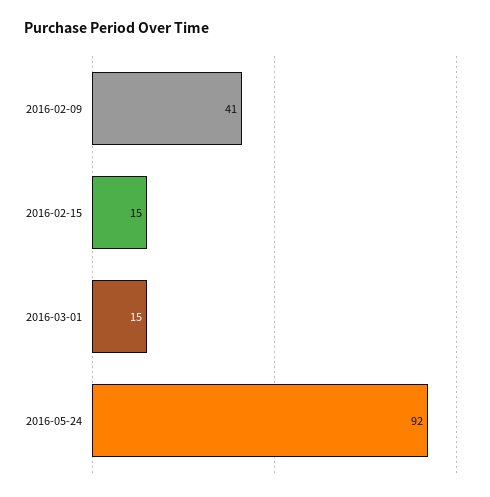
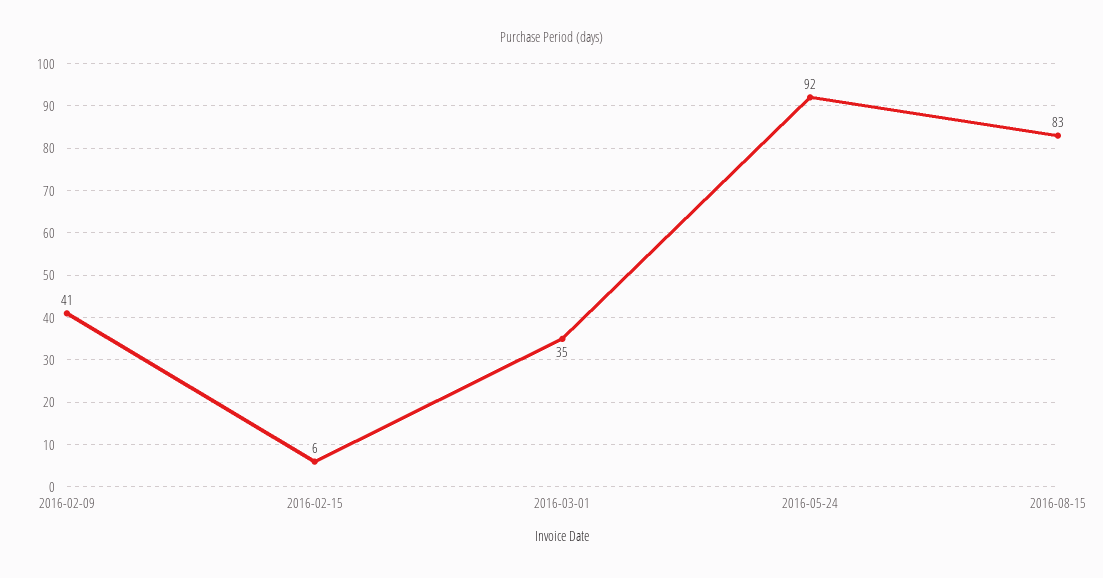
2016-02-15: 15 -> 6
2016-03-01: 15 -> 35
2016-08-15: none -> 83

